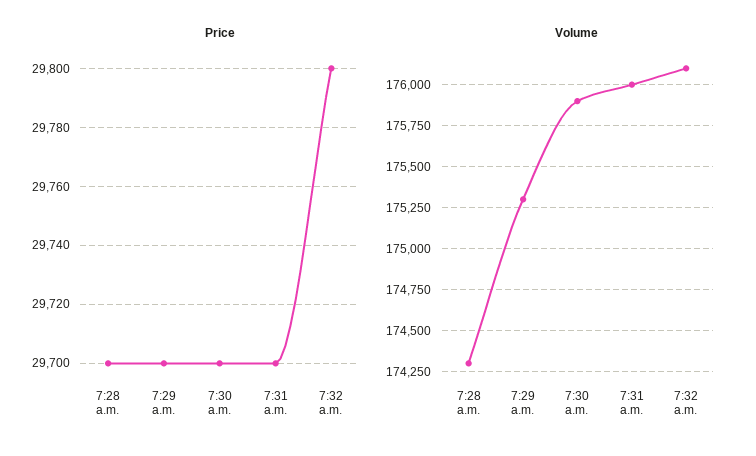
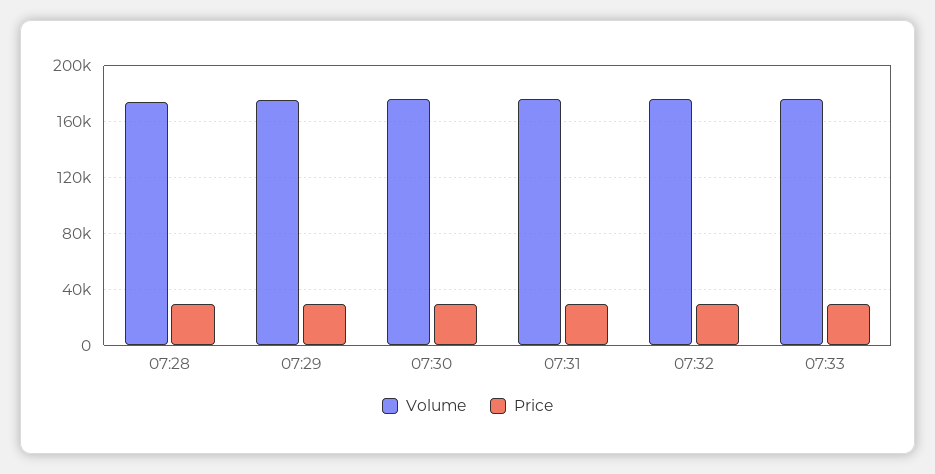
Volume, 07:33: none -> 175000
Price, 07:33: none -> 30000

